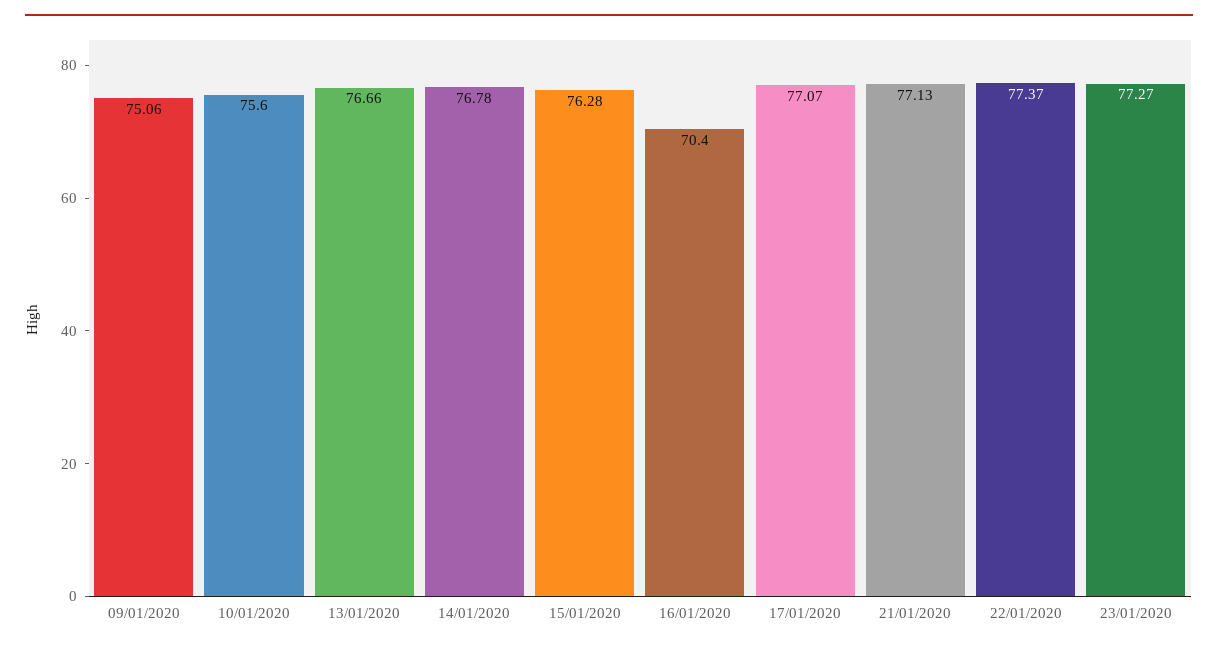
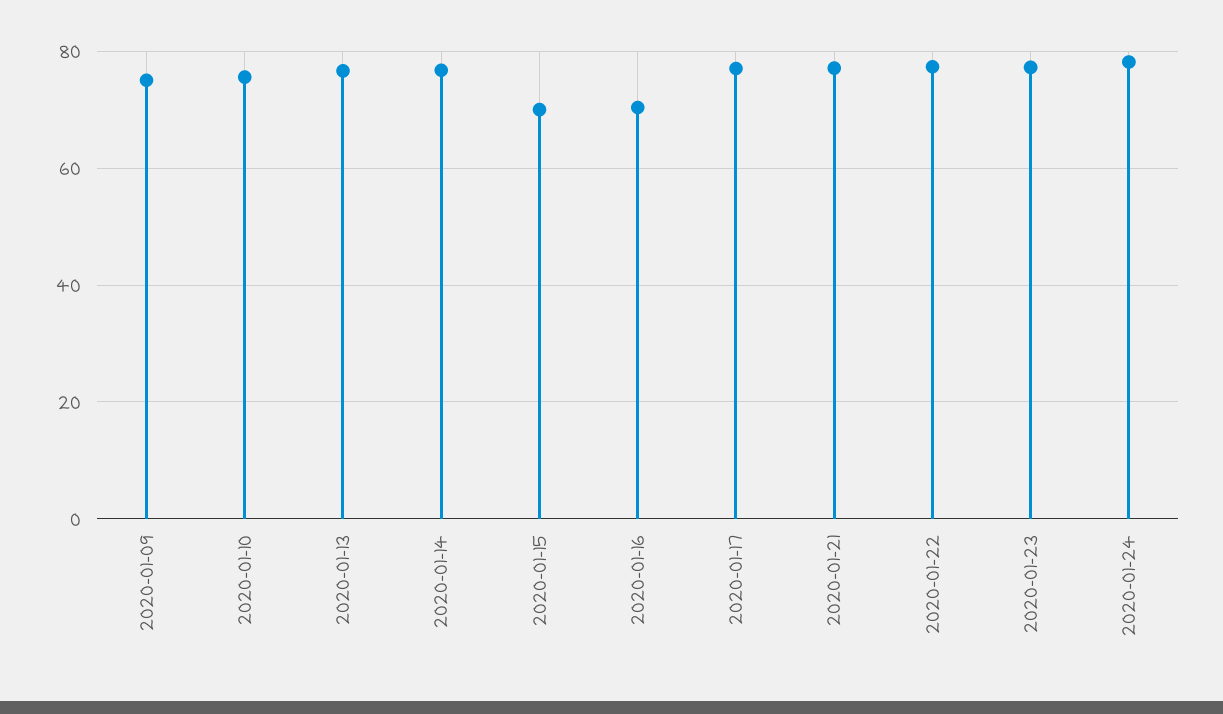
15/01/2020: 76.28 -> 70
2020-01-24: none -> 78

